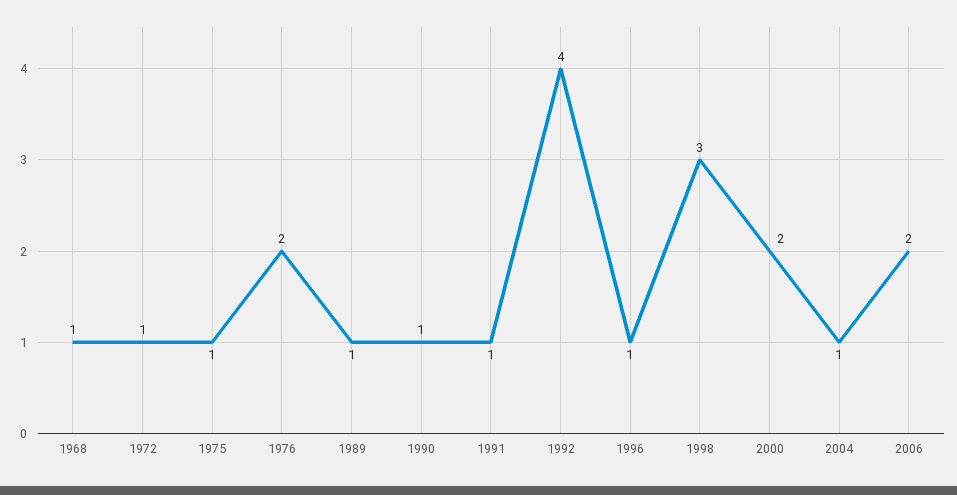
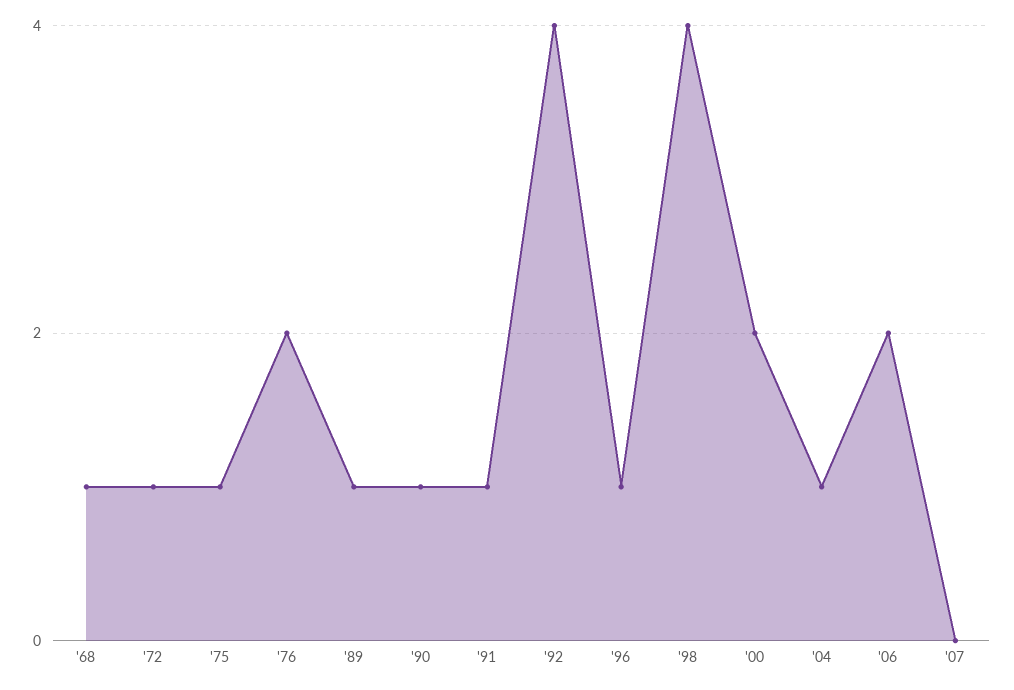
1998: 3 -> 4
'07: none -> 0

